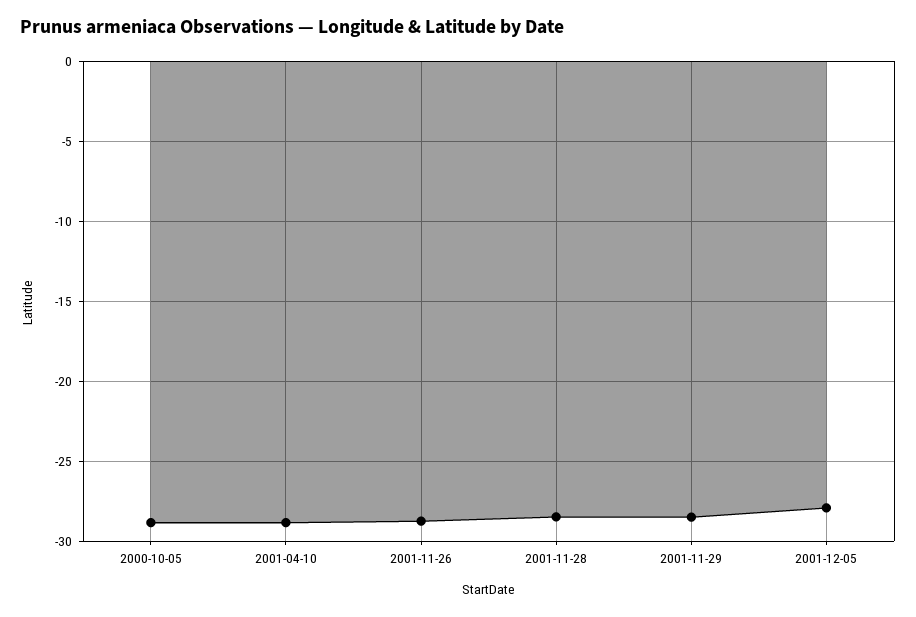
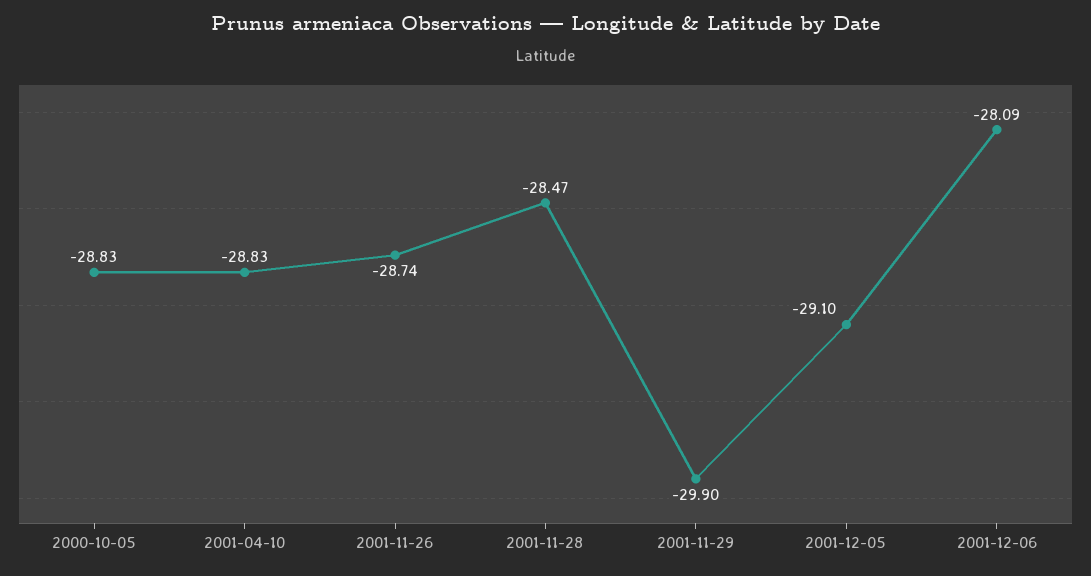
2001-11-29: -28.5 -> -29.9
2001-12-05: -28 -> -29.1
2001-12-06: none -> -28.09

